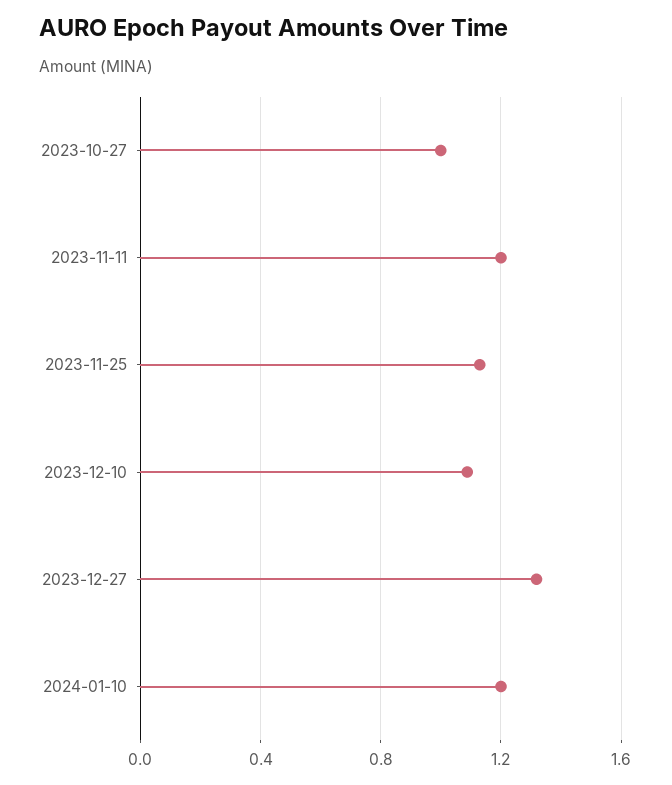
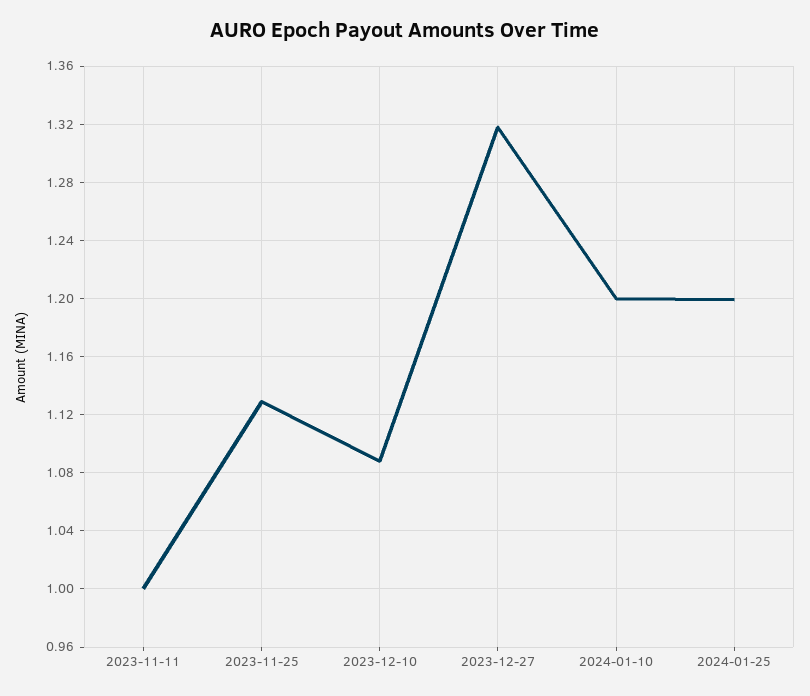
2023-10-27: 1 -> none
2023-11-11: 1.2 -> 1
2024-01-25: none -> 1.2

